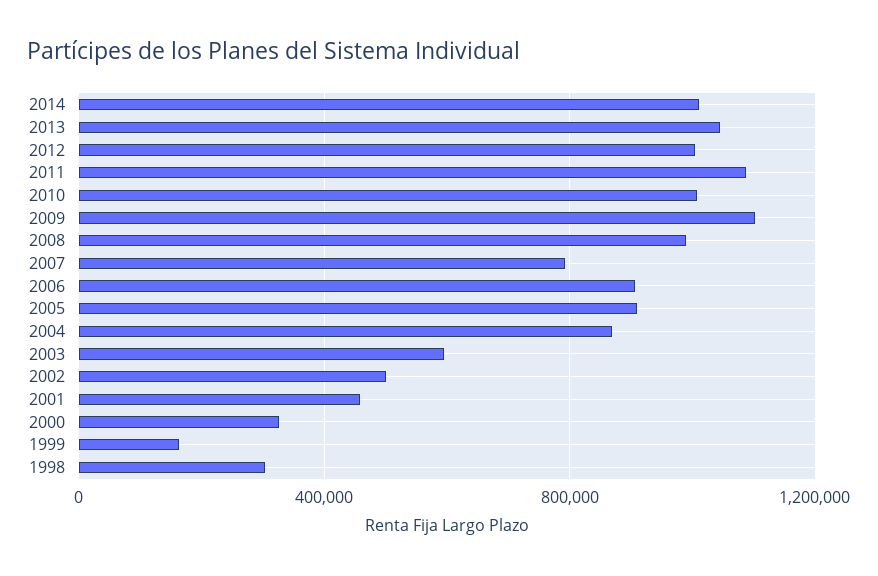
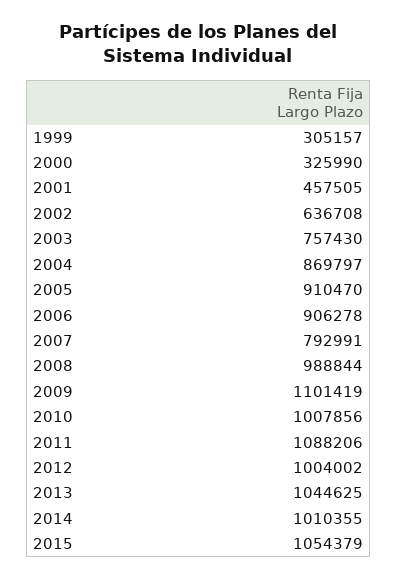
2003: 600000 -> 757430
2002: 500000 -> 636708
1999: 150000 -> 305157
1998: 300000 -> none
2015: none -> 1054379

